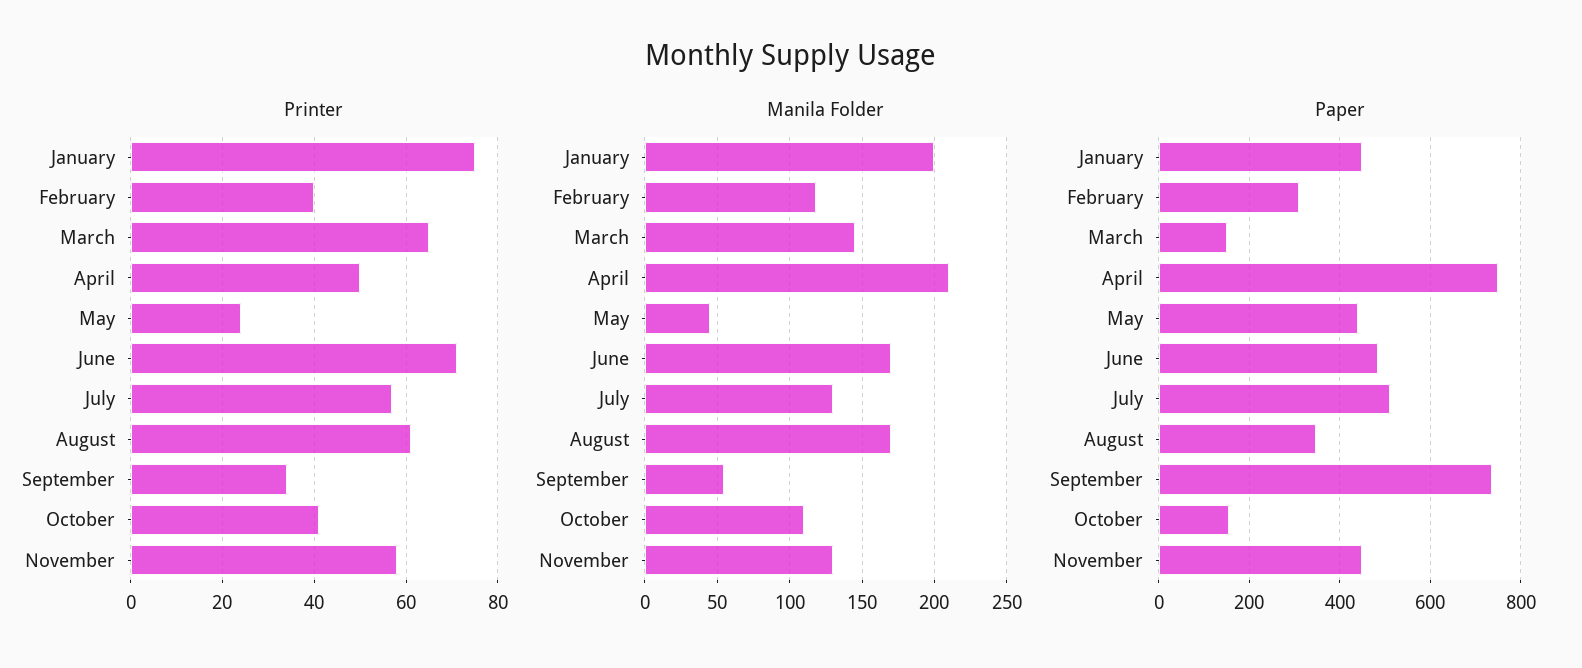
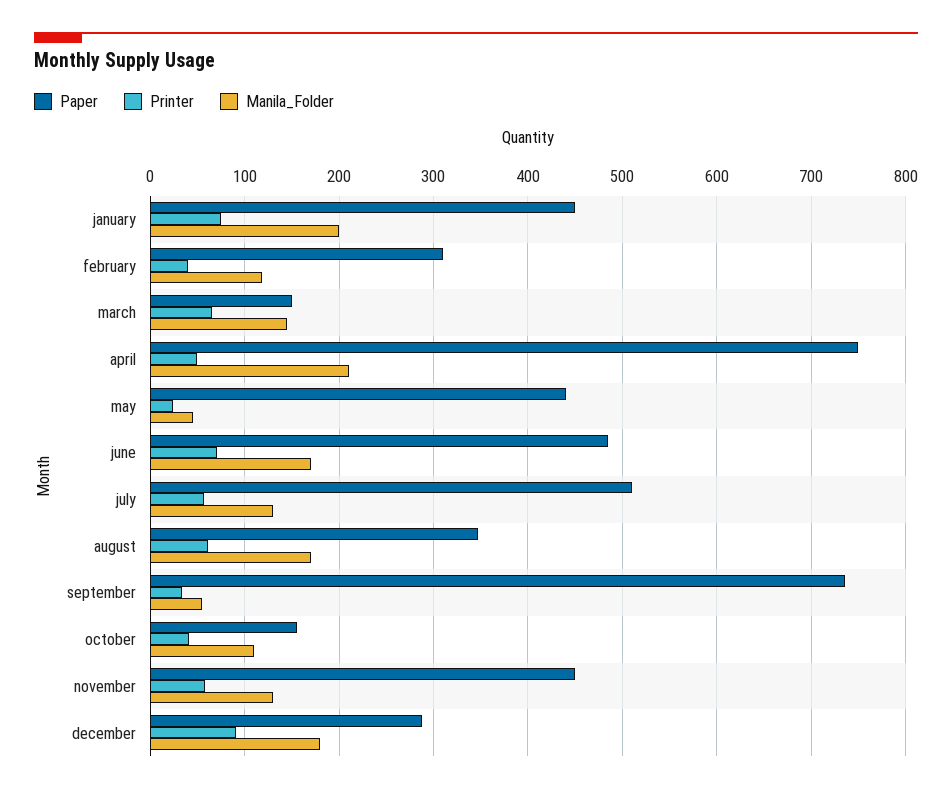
Paper, december: none -> 290
Printer, december: none -> 90
Manila Folder, december: none -> 180

